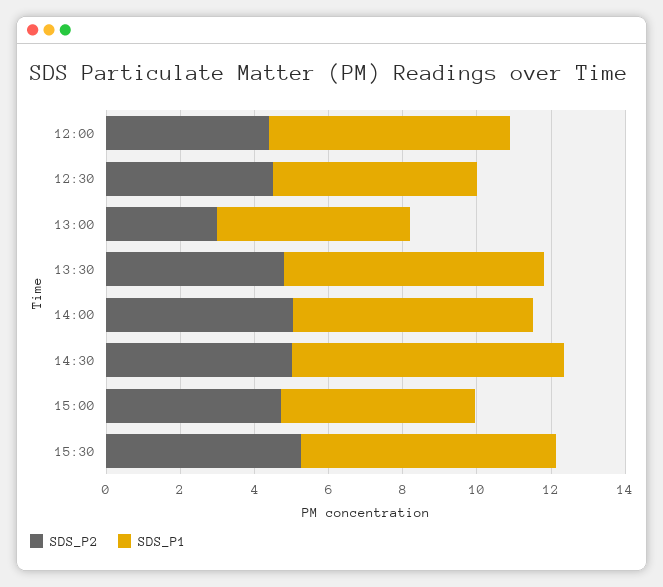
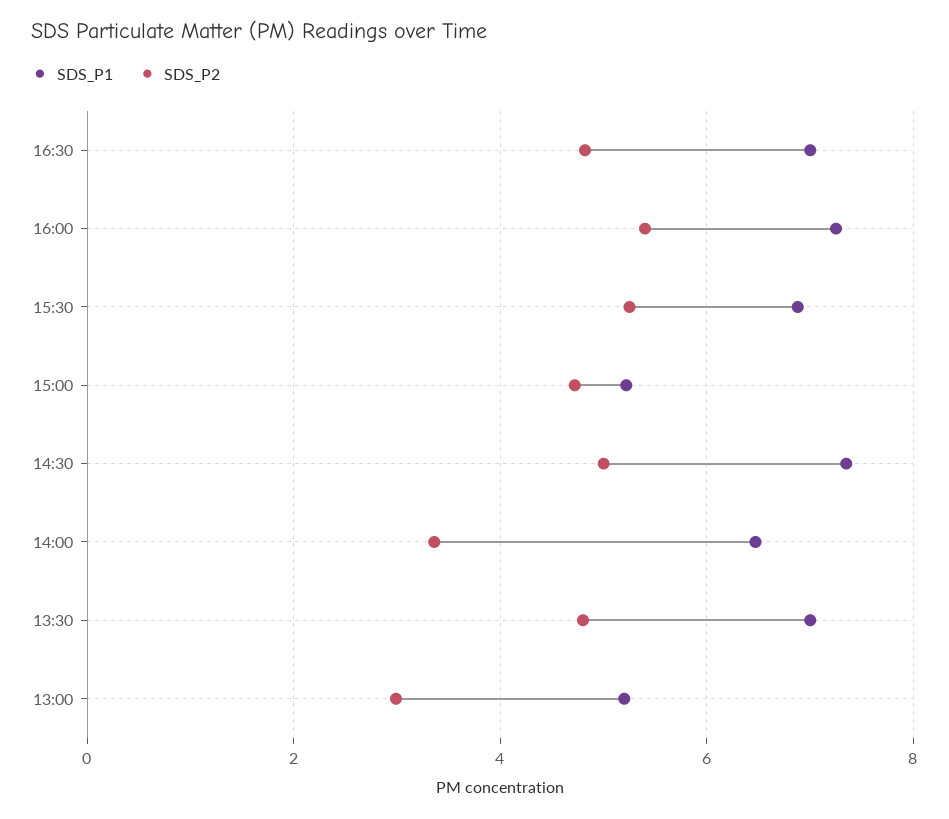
SDS_P2, 12:00: 4.5 -> none
SDS_P1, 12:00: 6.5 -> none
SDS_P2, 12:30: 4.5 -> none
SDS_P1, 12:30: 5.5 -> none
SDS_P2, 14:00: 5 -> 3.4
SDS_P1, 16:30: none -> 7
SDS_P2, 16:30: none -> 4.8
SDS_P1, 16:00: none -> 7.2
SDS_P2, 16:00: none -> 5.4

